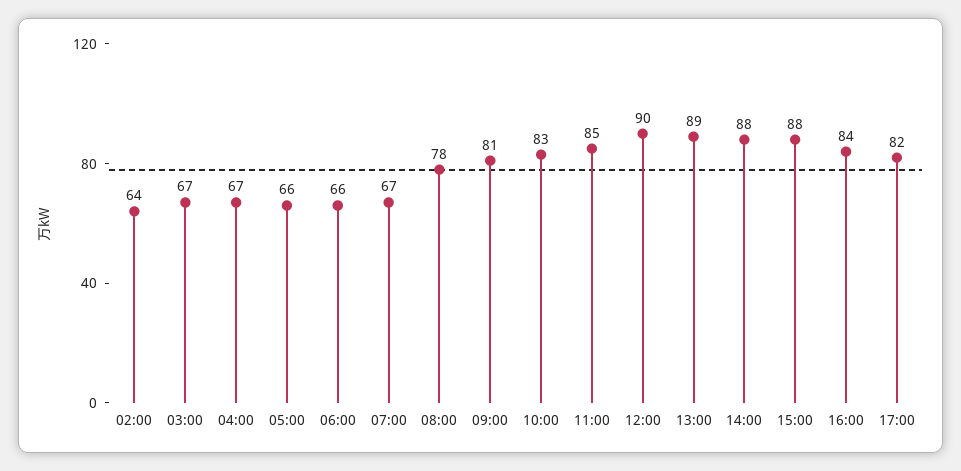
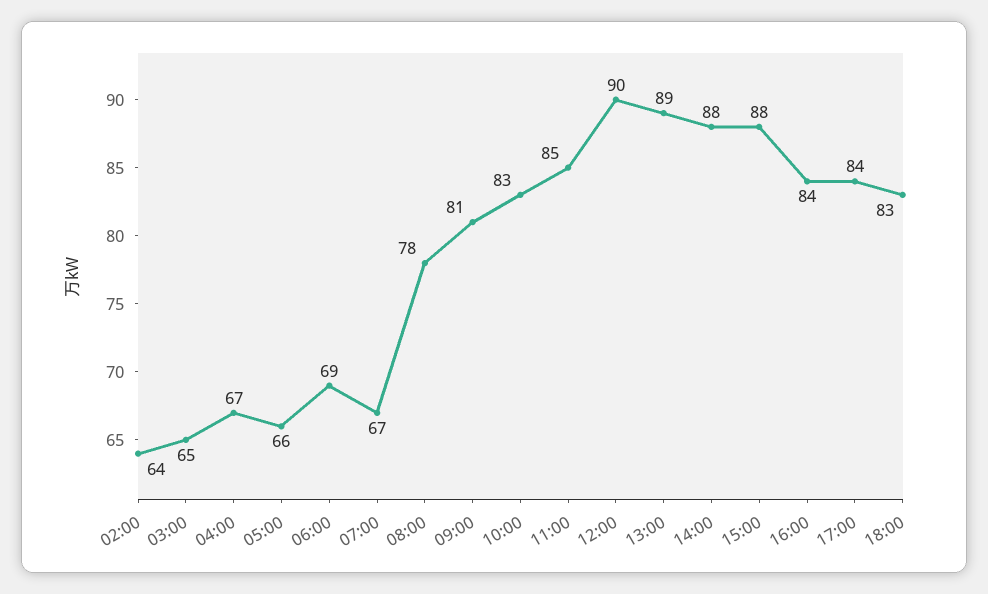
03:00: 67 -> 65
06:00: 66 -> 69
17:00: 82 -> 84
18:00: none -> 83

